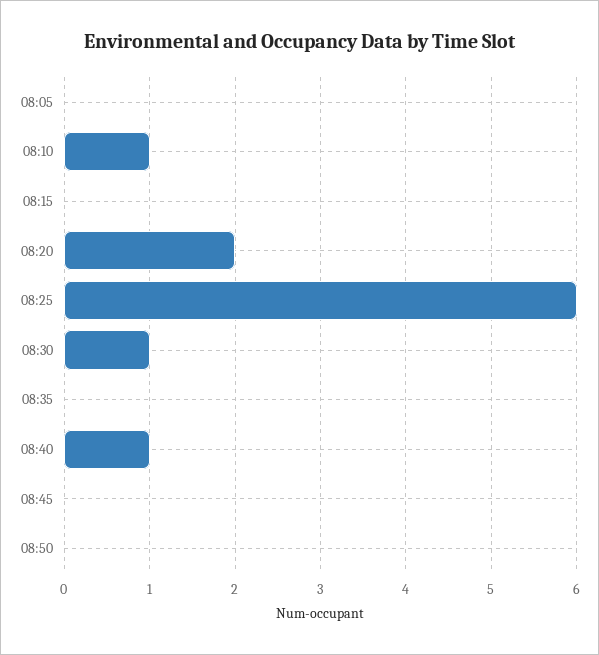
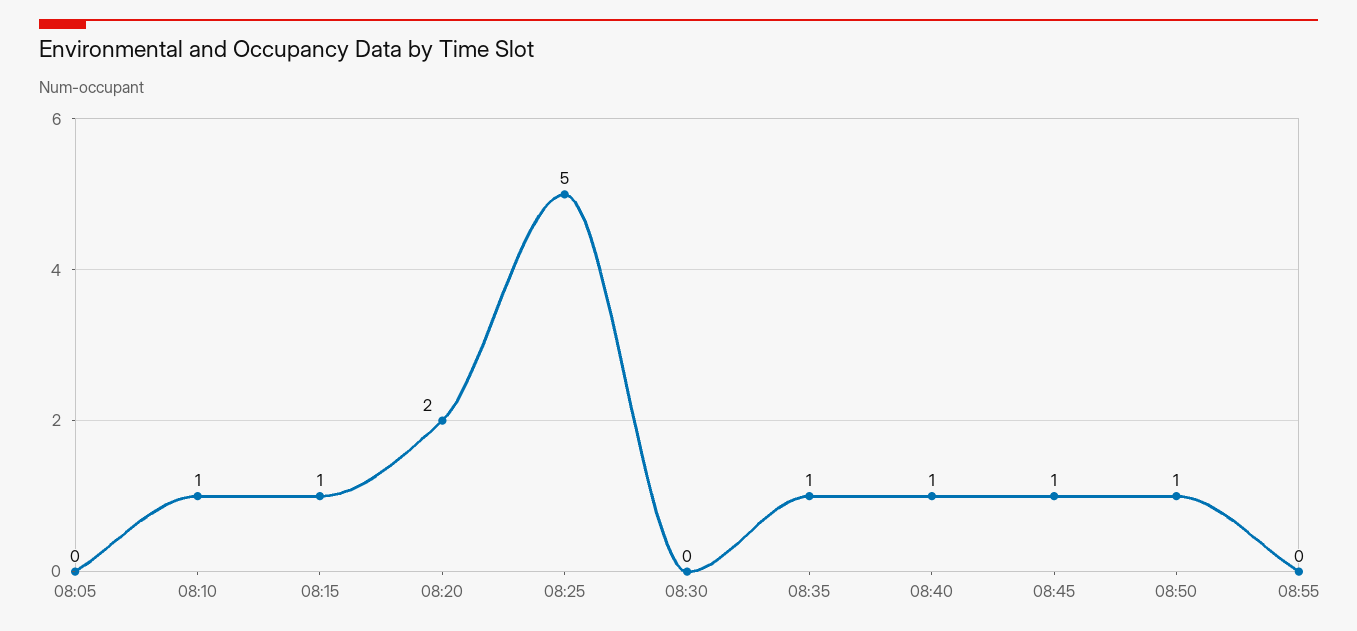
08:15: 0 -> 1
08:25: 6 -> 5
08:30: 1 -> 0
08:35: 0 -> 1
08:45: 0 -> 1
08:50: 0 -> 1
08:55: none -> 0

